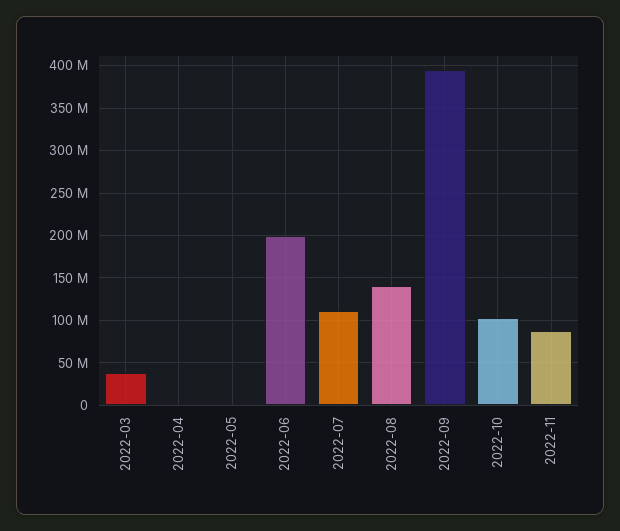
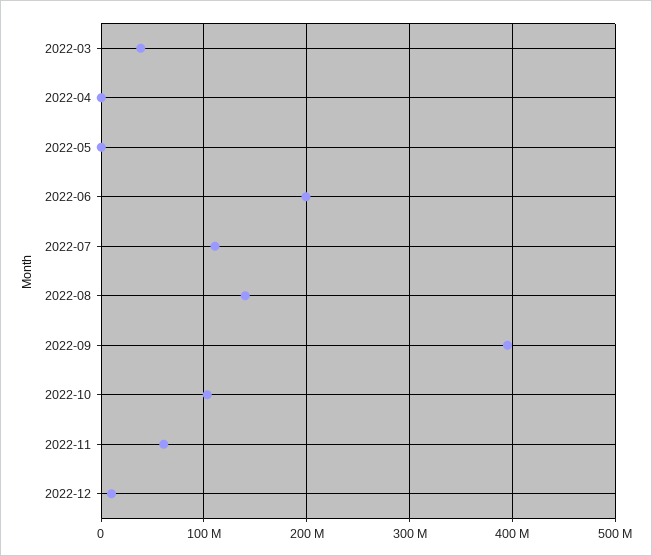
2022-11: 90000000 -> 60000000
2022-12: none -> 10000000

